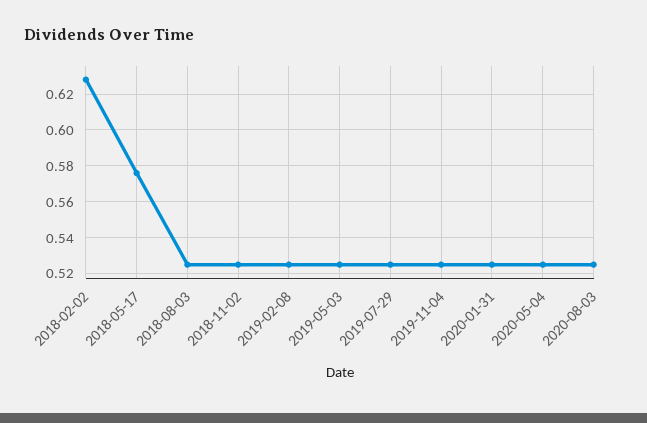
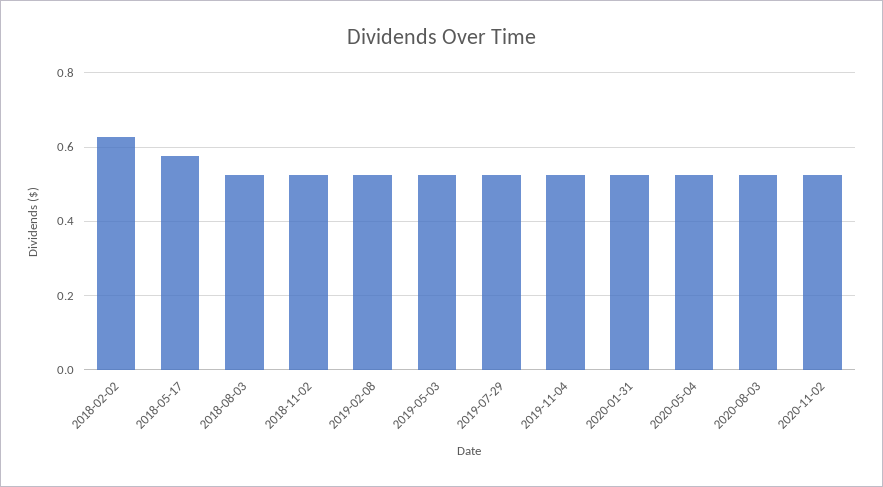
2020-11-02: none -> 0.52

